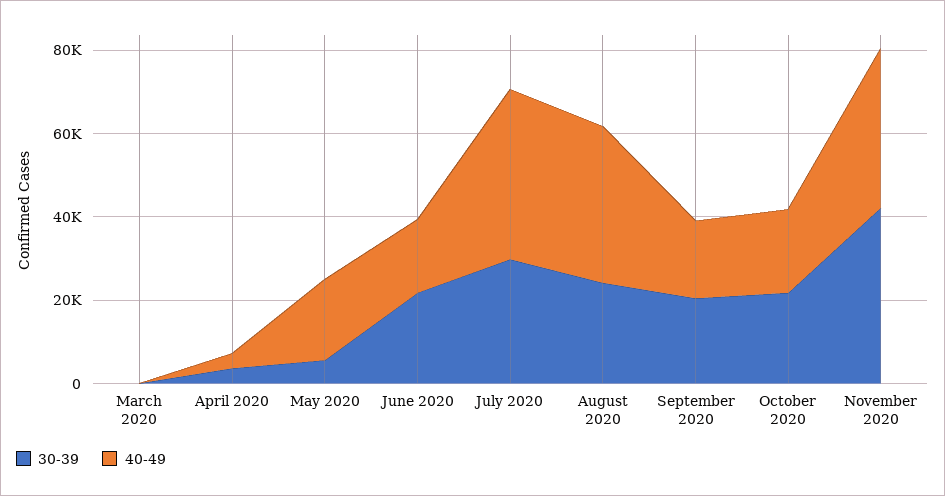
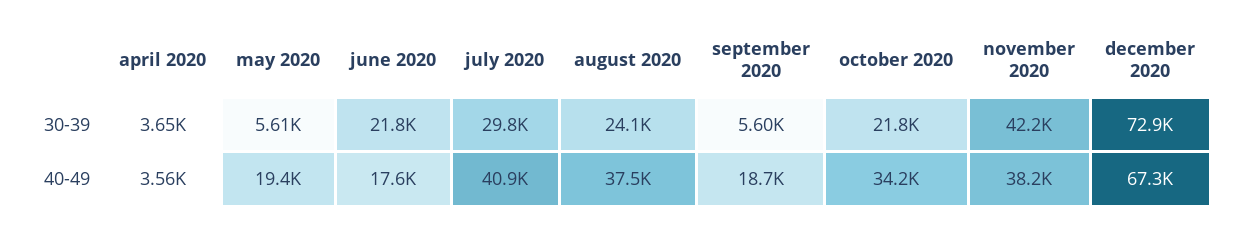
30-39, March 2020: 0 -> none
40-49, March 2020: 0 -> none
30-39, September 2020: 20000 -> 5600
40-49, October 2020: 20000 -> 34200
30-39, december 2020: none -> 72900
40-49, december 2020: none -> 67300

